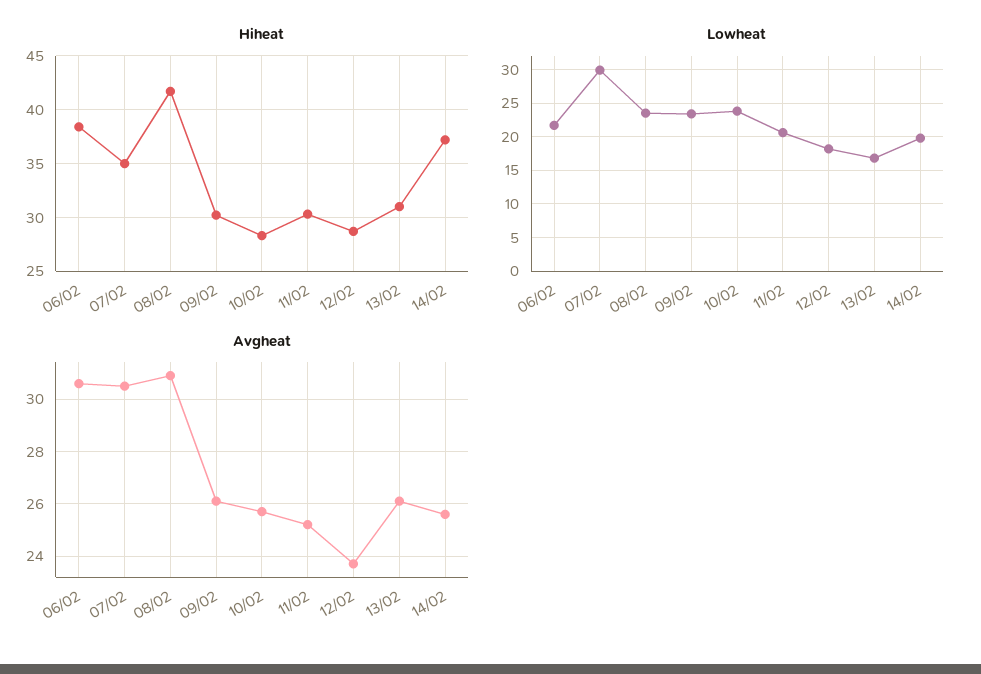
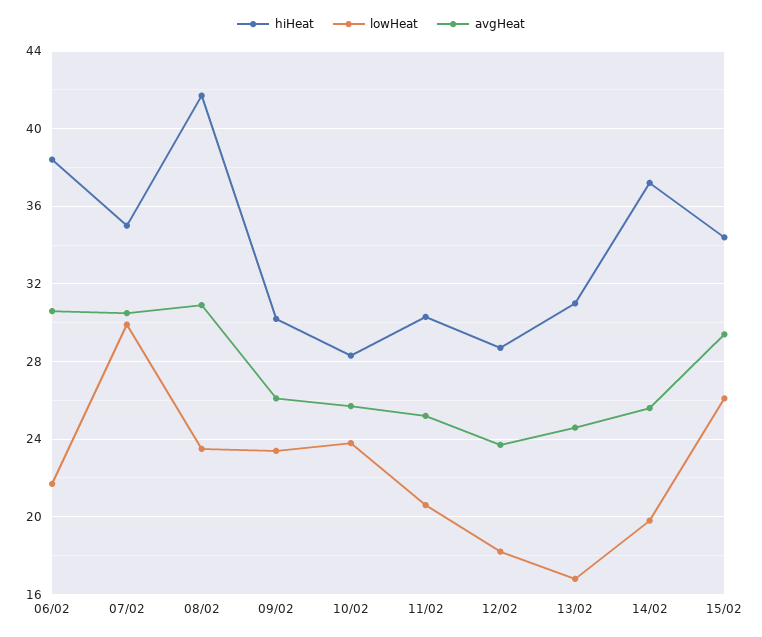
Avgheat, 13/02: 26 -> 24.5
Hiheat, 15/02: none -> 34.5
Lowheat, 15/02: none -> 26
Avgheat, 15/02: none -> 29.5

